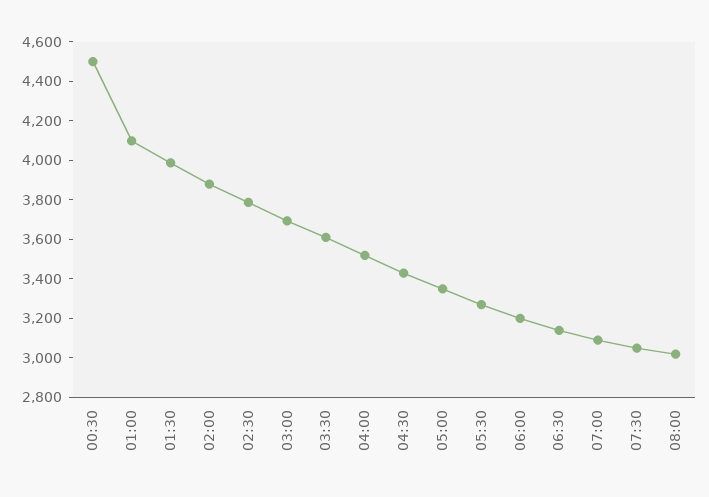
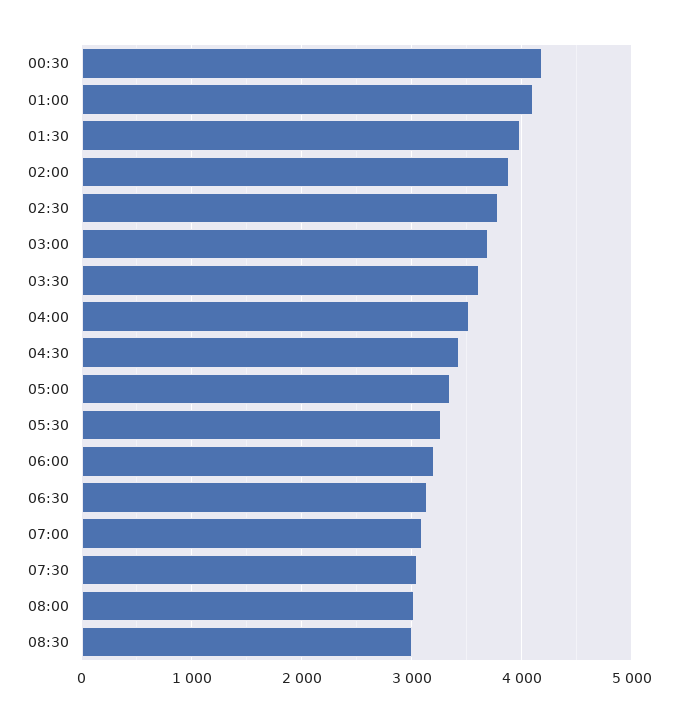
00:30: 4500 -> 4200
08:30: none -> 3000

